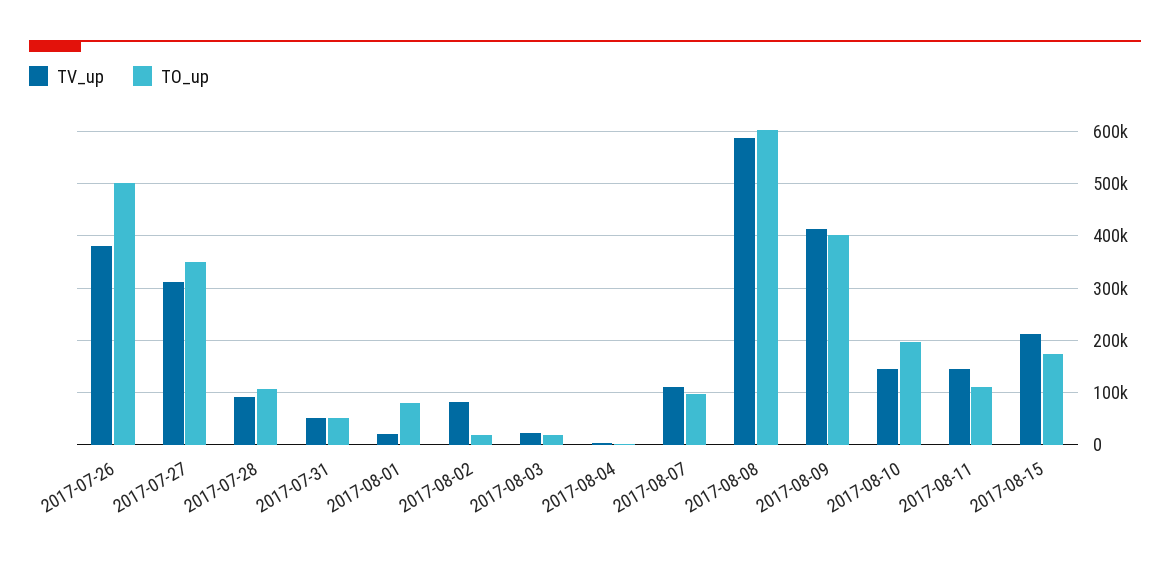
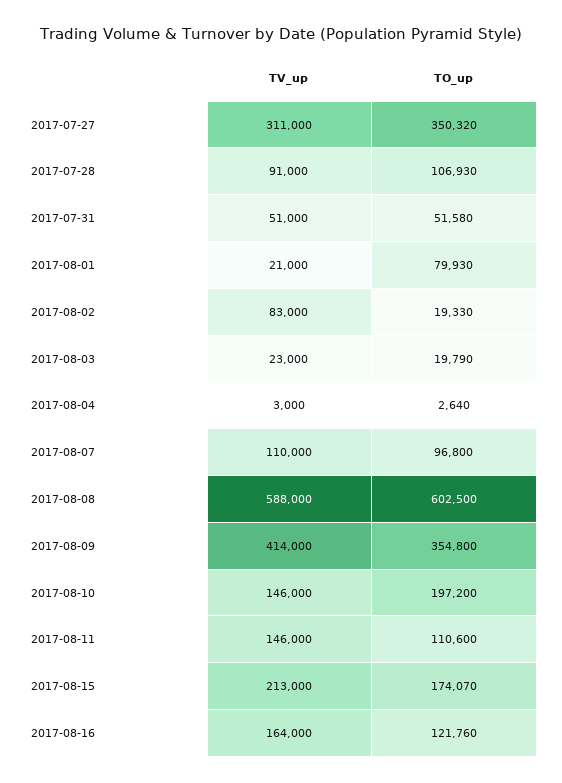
TV_up, 2017-07-26: 380000 -> none
TO_up, 2017-07-26: 500000 -> none
TO_up, 2017-08-09: 400000 -> 354800
TV_up, 2017-08-16: none -> 164000
TO_up, 2017-08-16: none -> 121760

